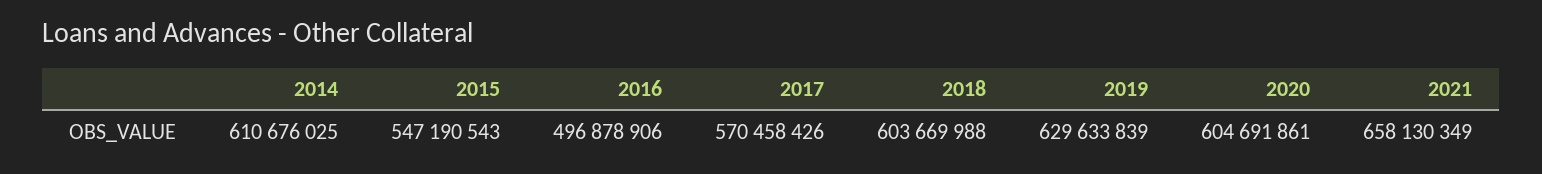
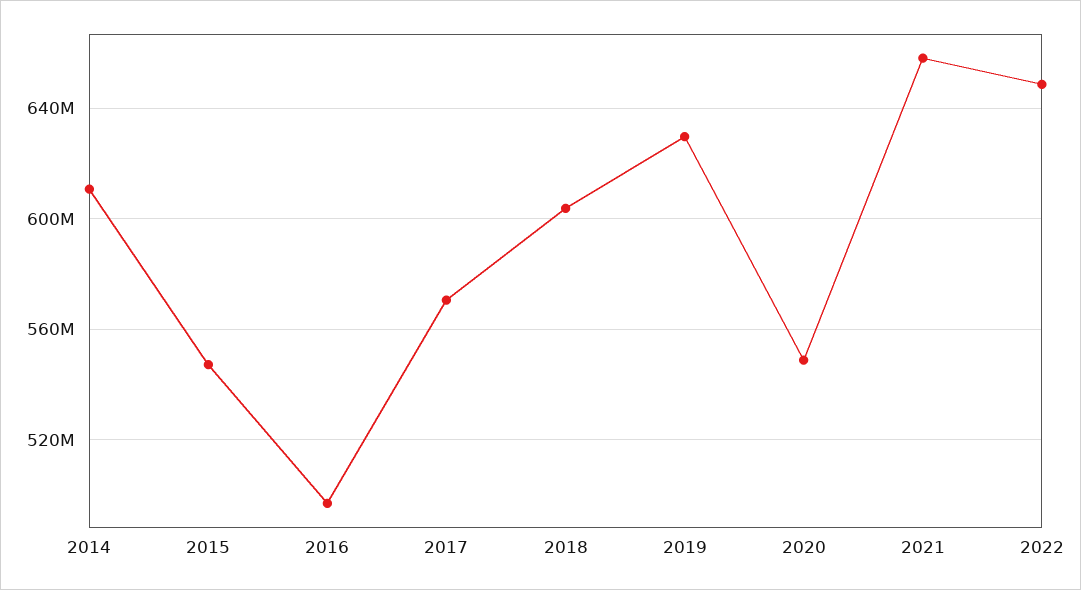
2020: 604691861 -> 550000000
2022: none -> 650000000

